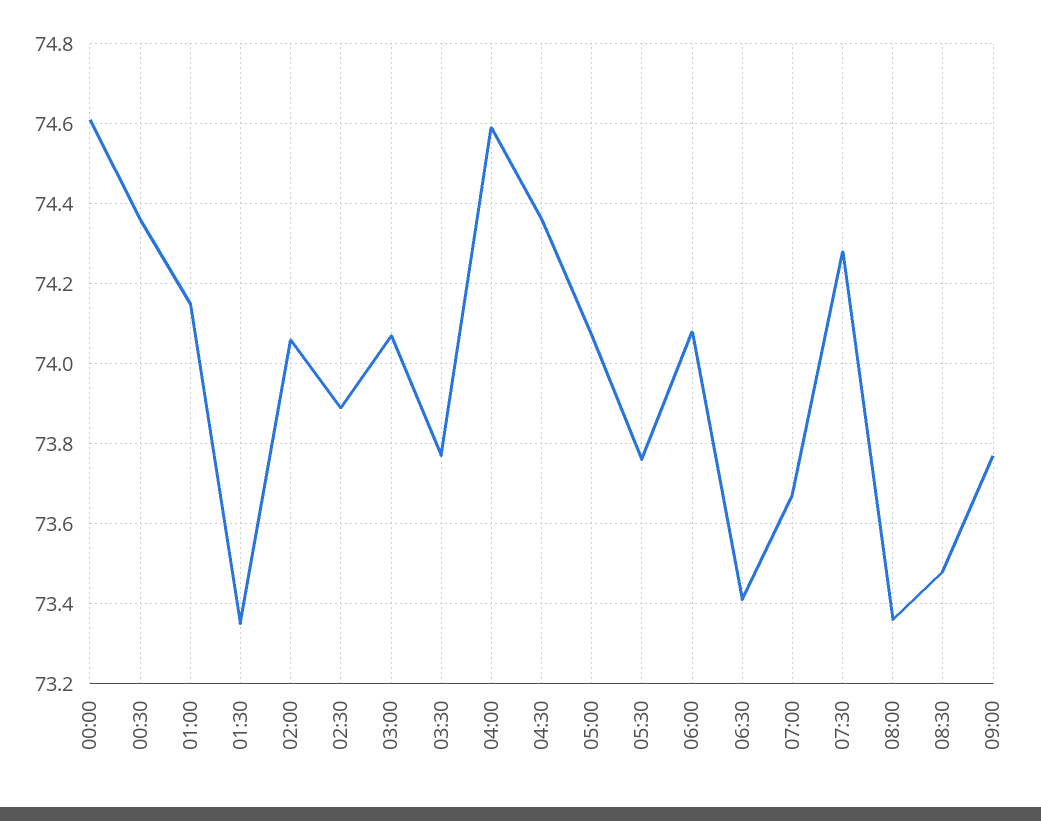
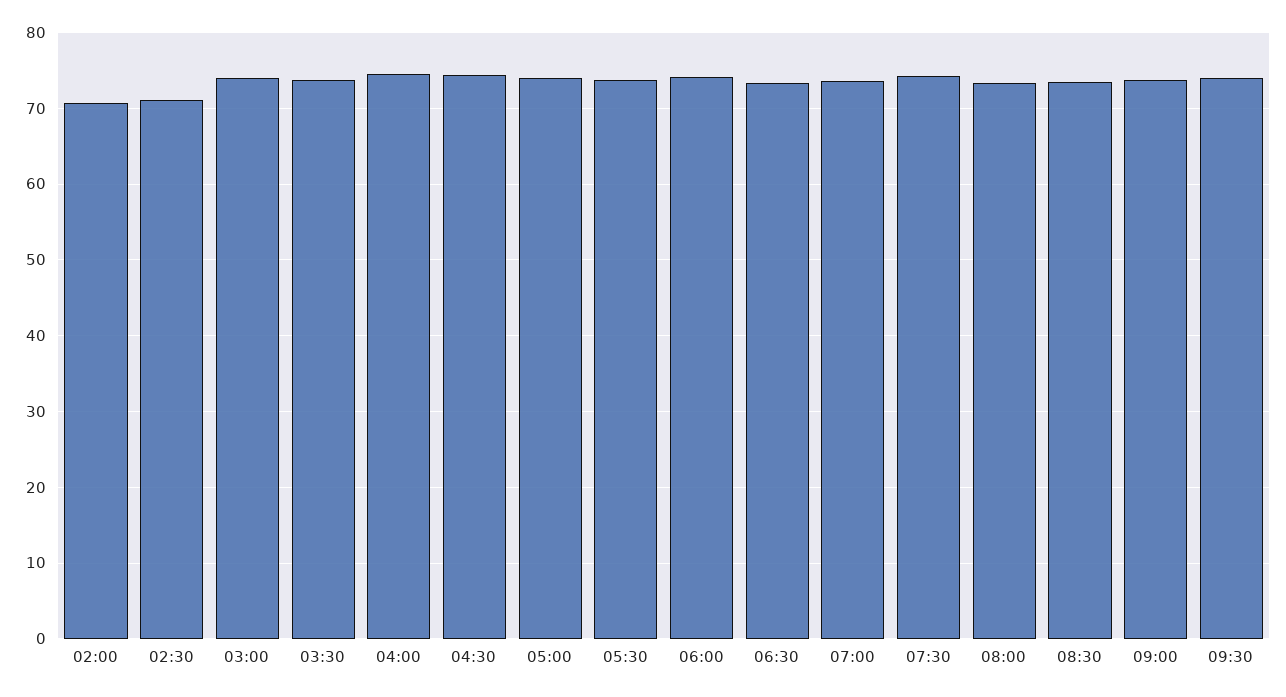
00:00: 74.6 -> none
00:30: 74.35 -> none
01:00: 74.15 -> none
01:30: 73.35 -> none
02:00: 74.05 -> 71
02:30: 73.9 -> 71
09:30: none -> 74

